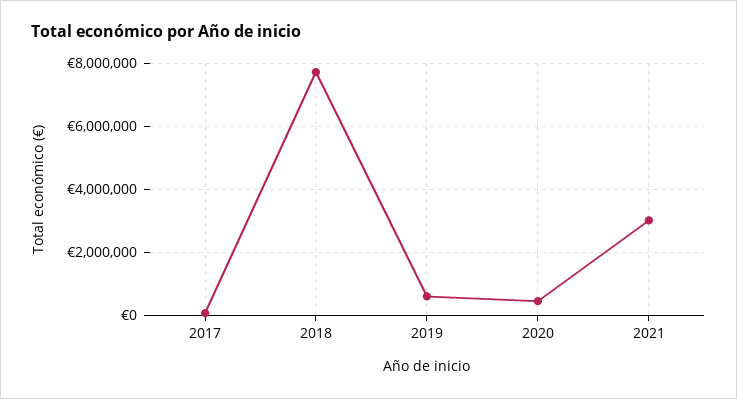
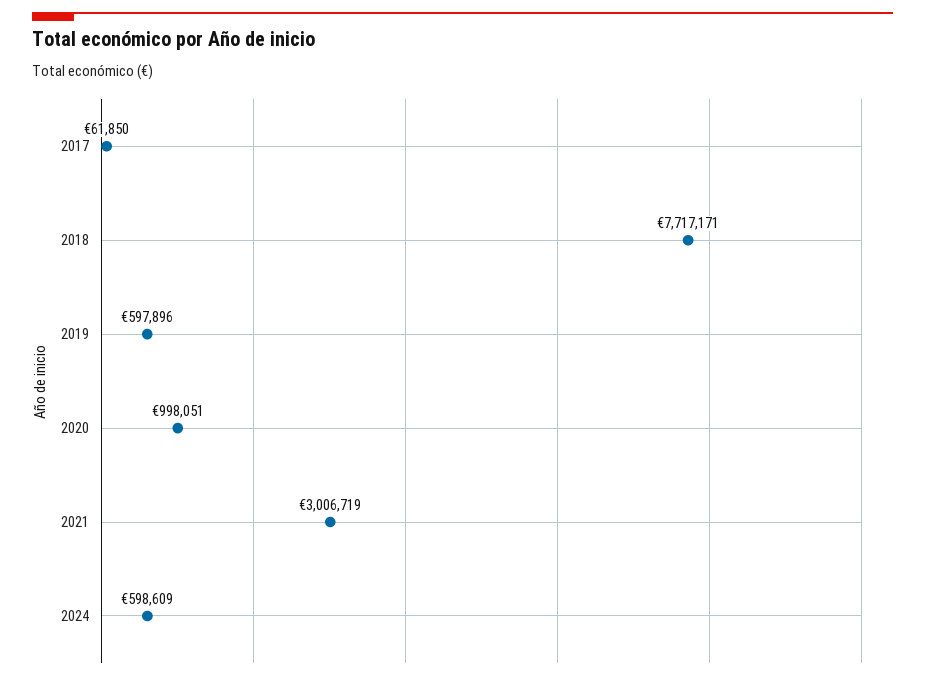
2020: 400000 -> 998051
2024: none -> 598609

